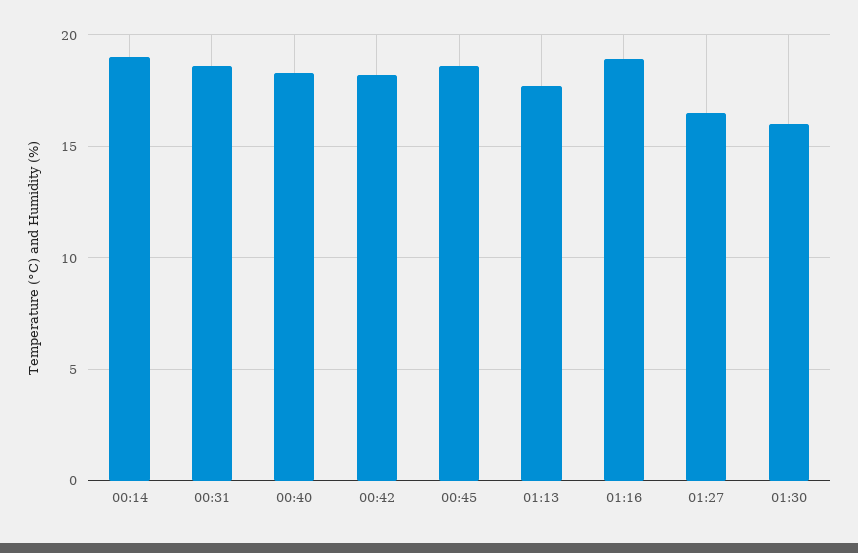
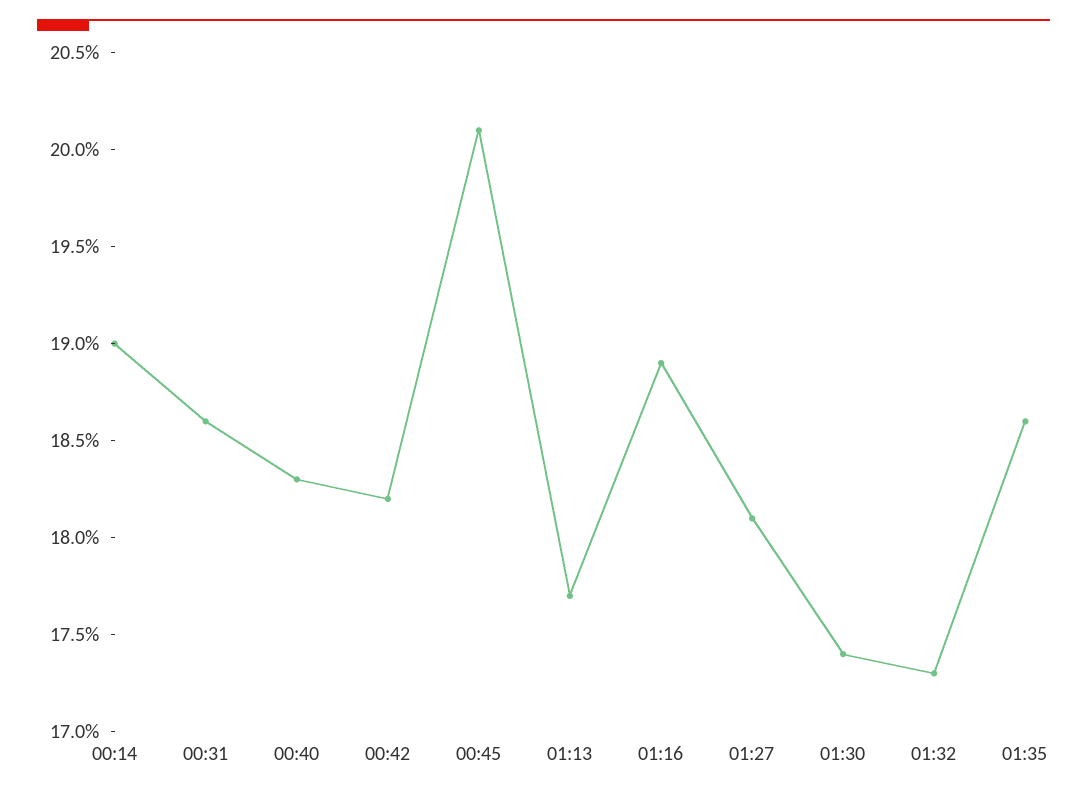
00:45: 18.5 -> 20.1
01:27: 16.5 -> 18.1
01:30: 16 -> 17.4
01:32: none -> 17.3
01:35: none -> 18.6

